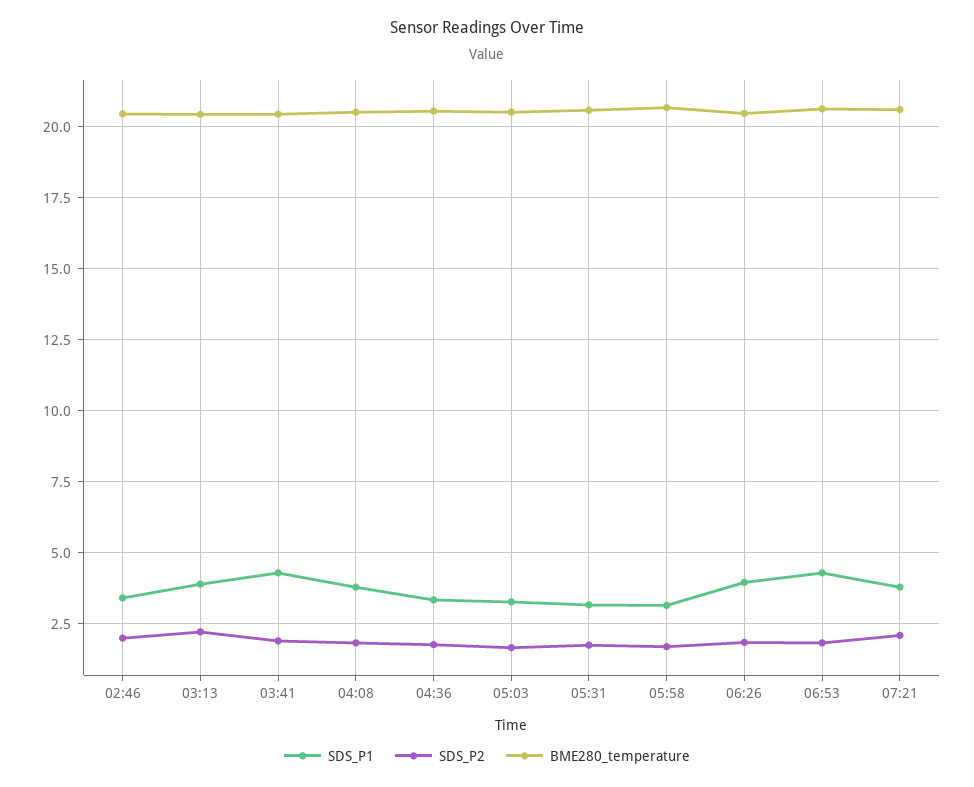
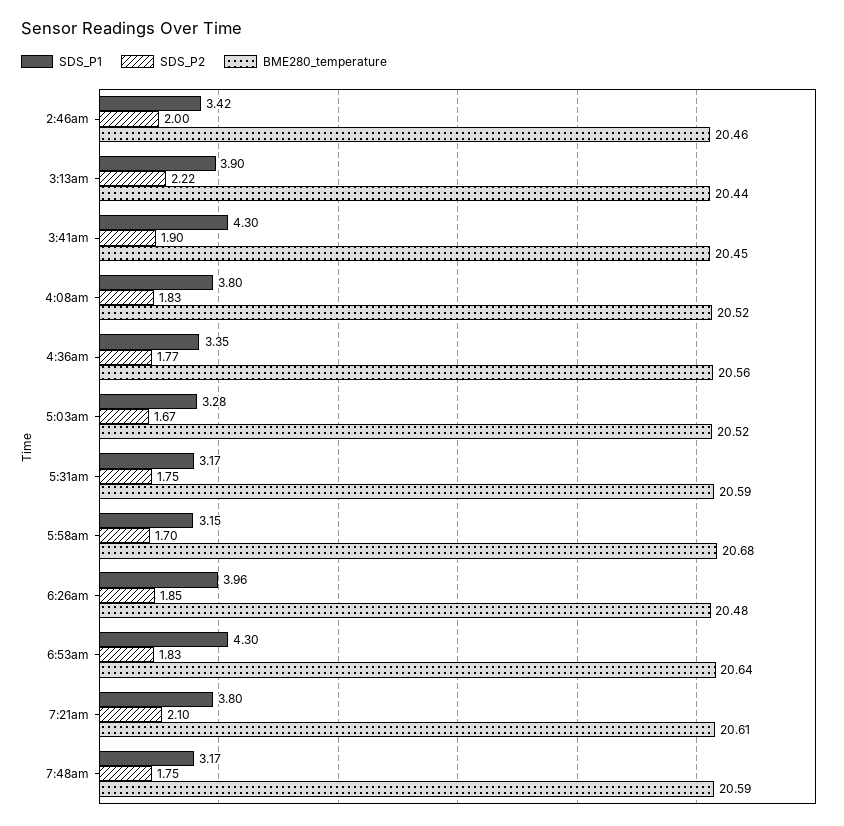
SDS_P1, 7:48am: none -> 3.17
SDS_P2, 7:48am: none -> 1.75
BME280_temperature, 7:48am: none -> 20.59

